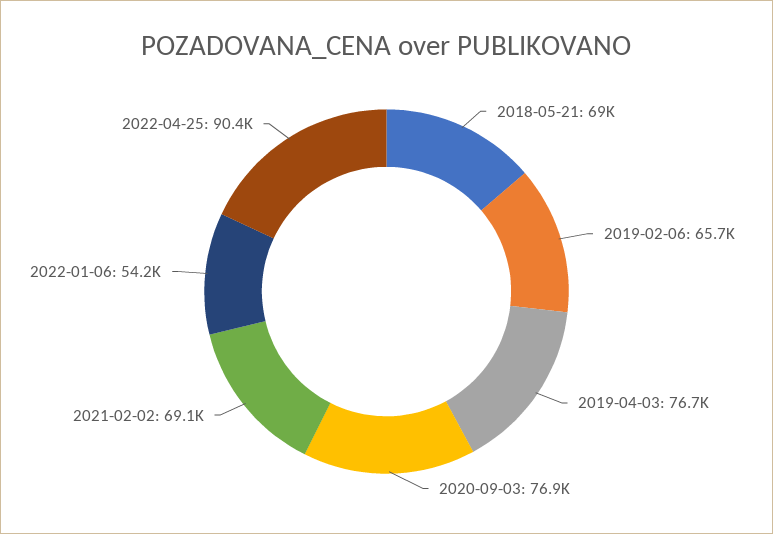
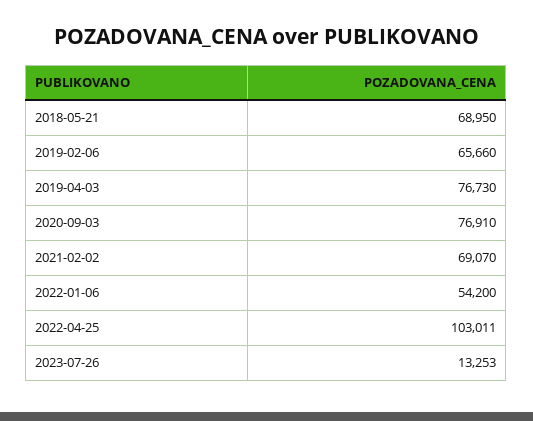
2022-04-25: 90400 -> 103011
2023-07-26: none -> 13253

